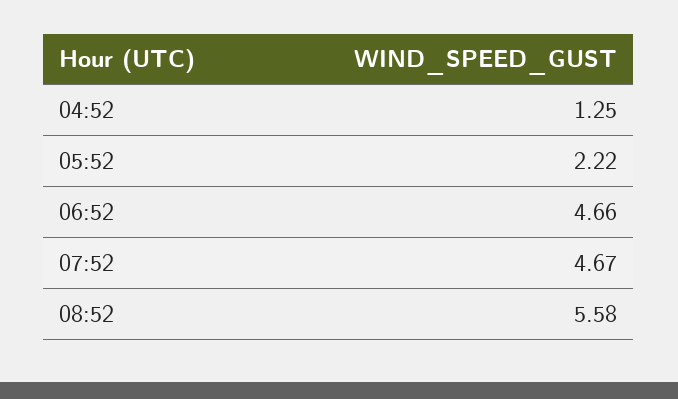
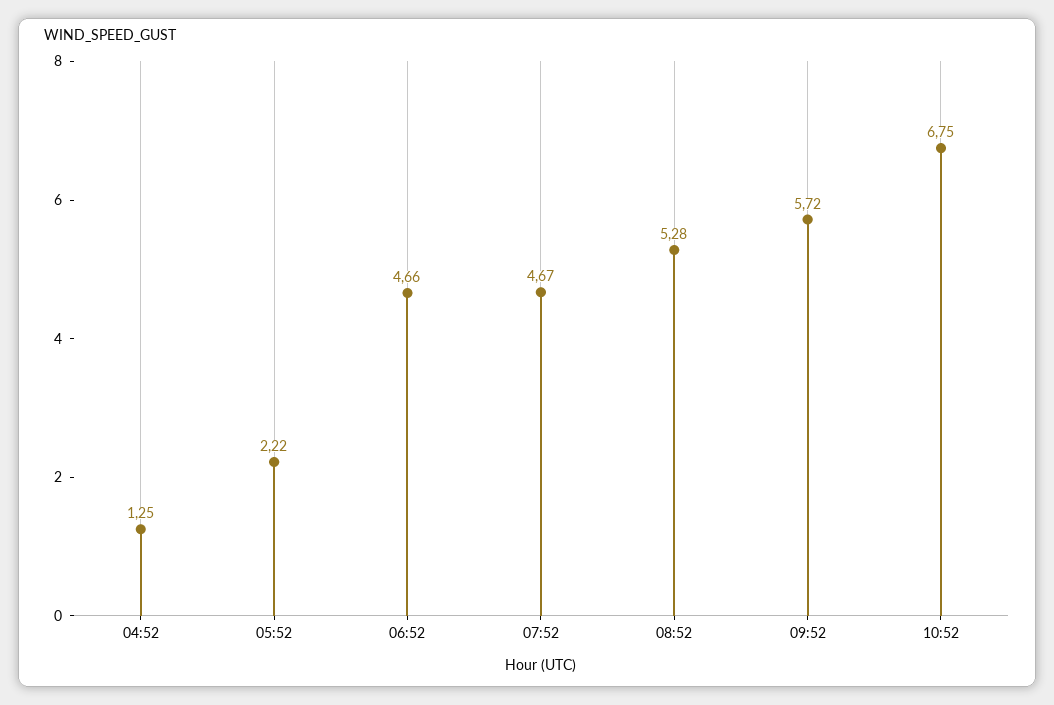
08:52: 5.58 -> 5.28
09:52: none -> 5.72
10:52: none -> 6.75

